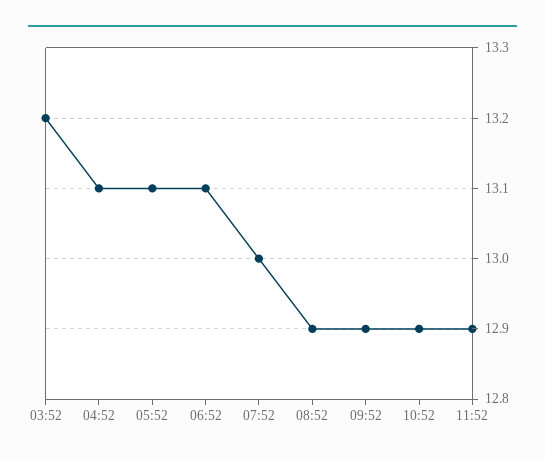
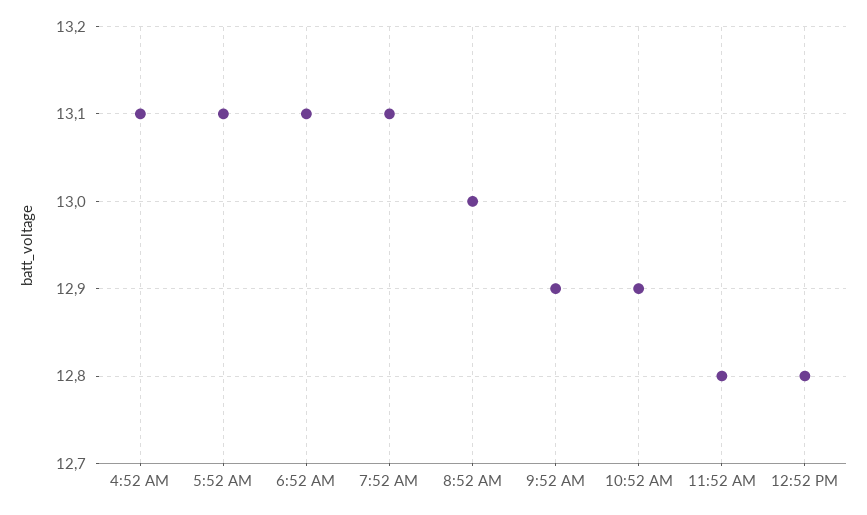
03:52: 13.2 -> none
07:52: 13 -> 13.1
08:52: 12.9 -> 13
11:52: 12.9 -> 12.8
12:52 PM: none -> 12.8

